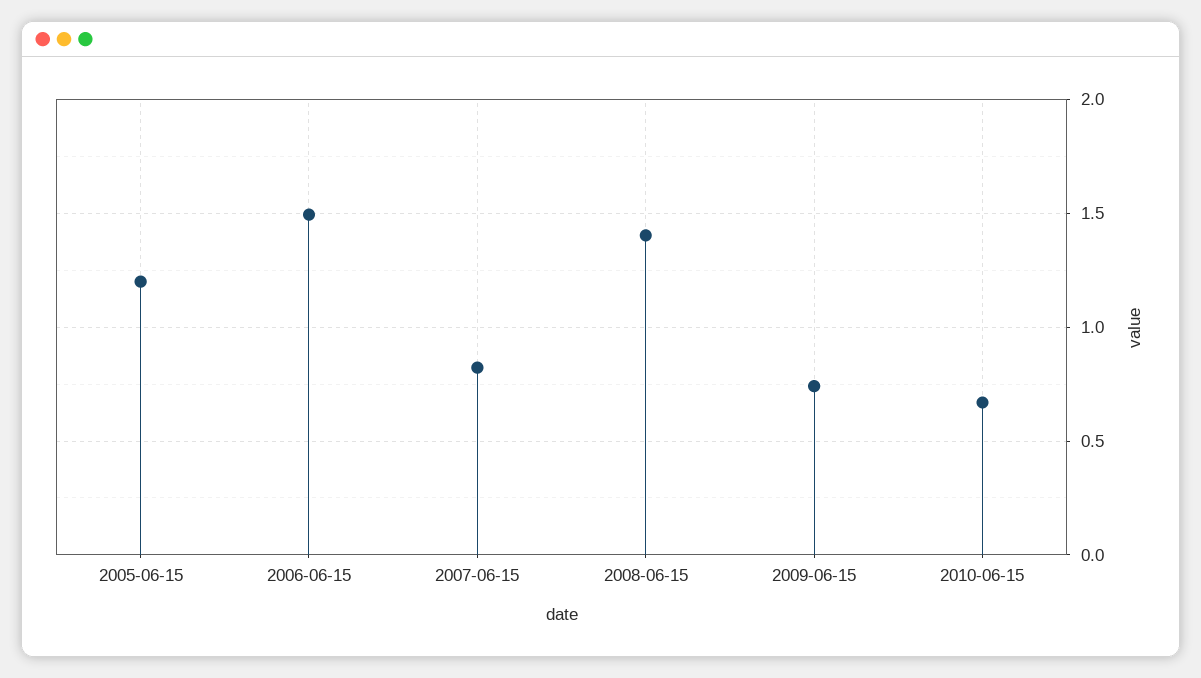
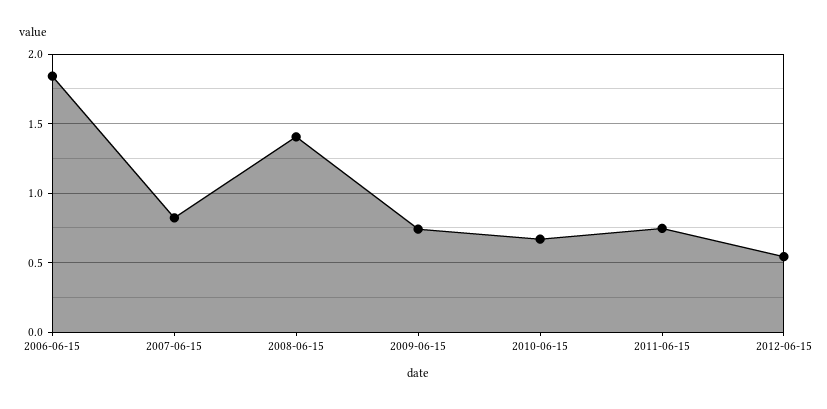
2005-06-15: 1.2 -> none
2006-06-15: 1.5 -> 1.85
2011-06-15: none -> 0.75
2012-06-15: none -> 0.55

